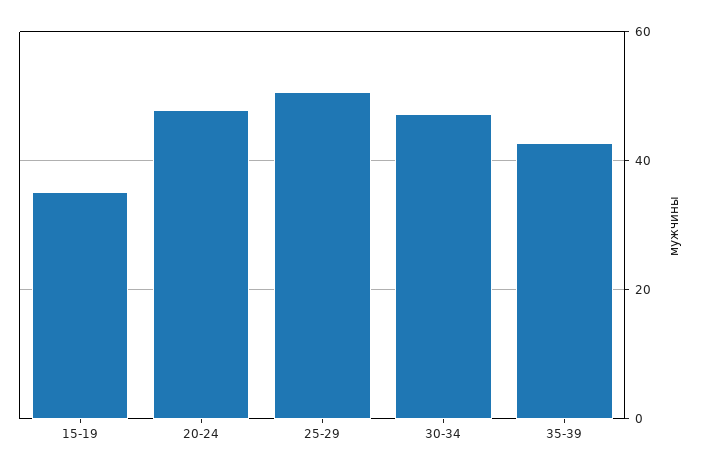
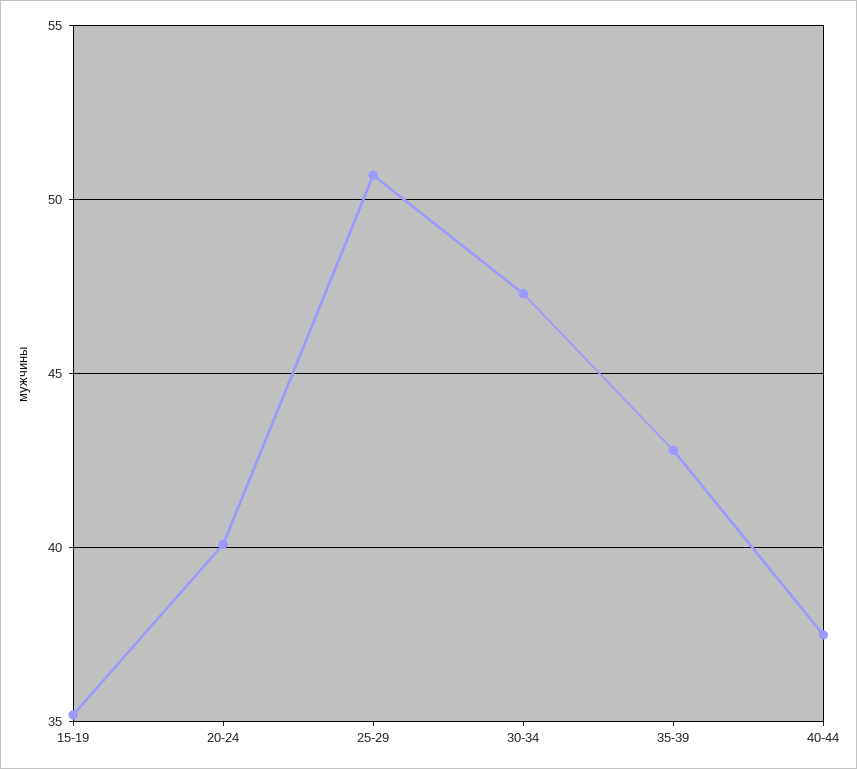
20-24: 48 -> 40
40-44: none -> 37.5

